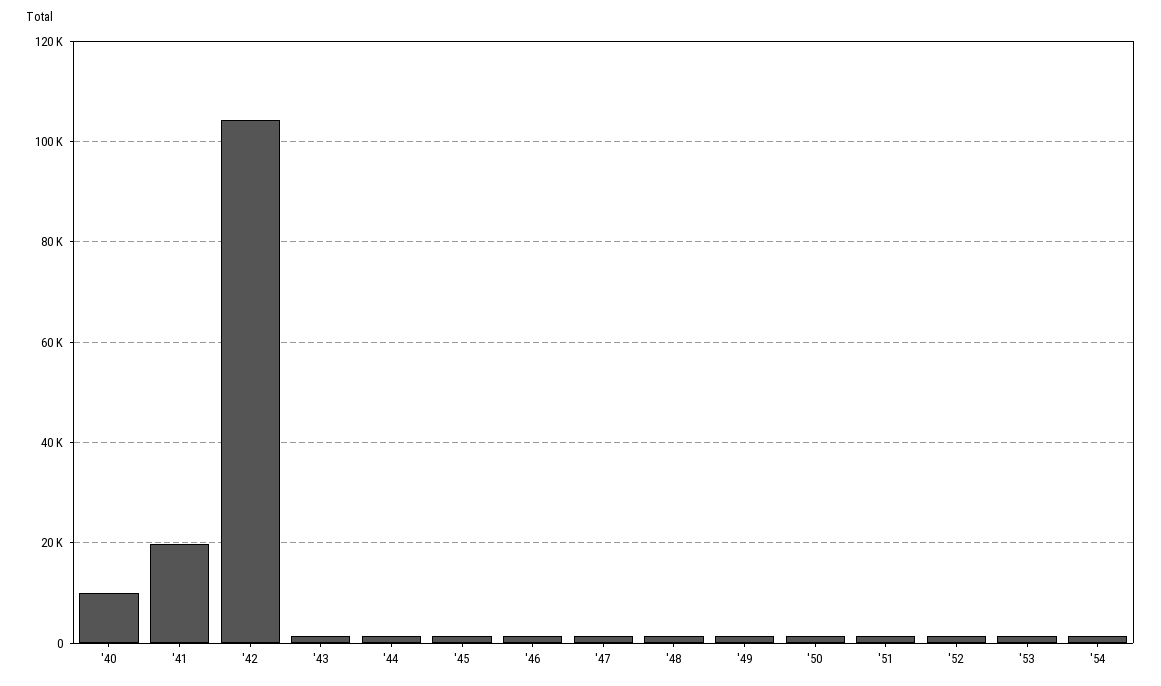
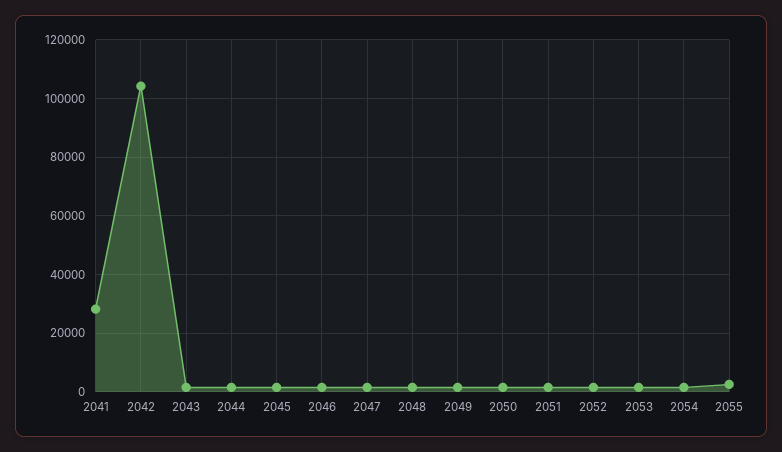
'40: 10000 -> none
'41: 20000 -> 27500
2055: none -> 2500

